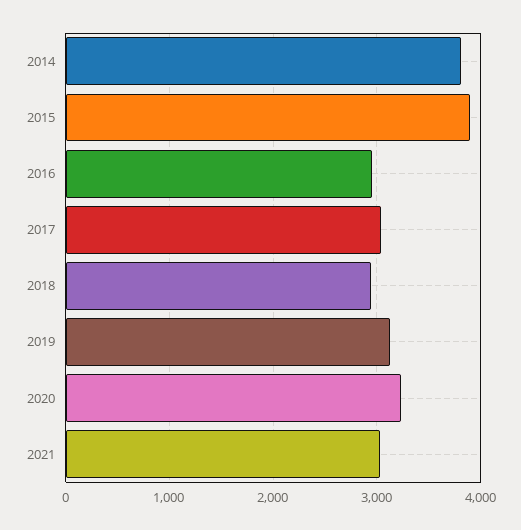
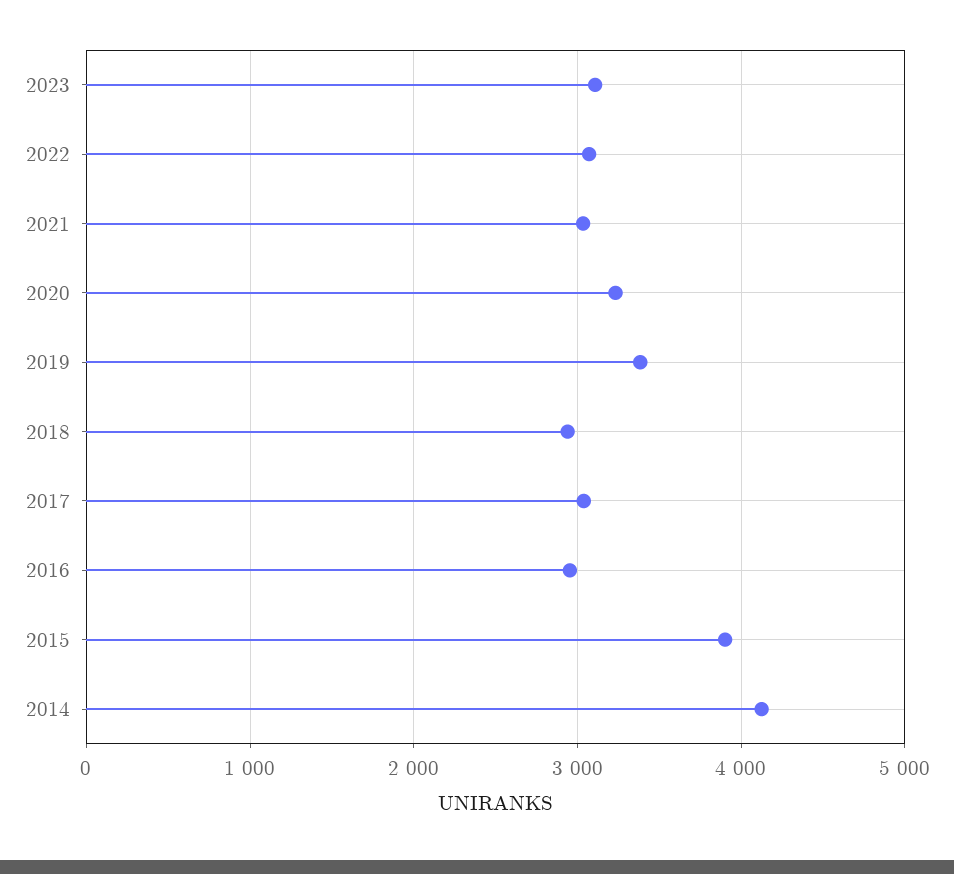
2014: 3800 -> 4100
2019: 3100 -> 3400
2023: none -> 3100
2022: none -> 3100

